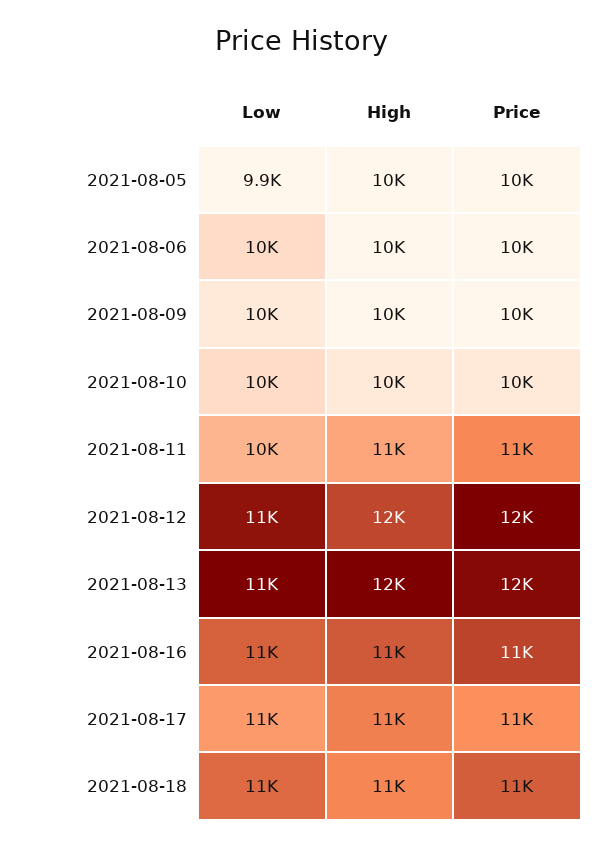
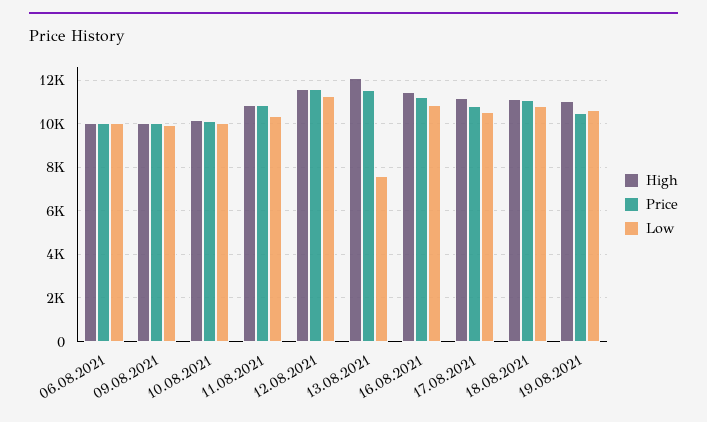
Low, 2021-08-05: 9900 -> none
High, 2021-08-05: 10000 -> none
Price, 2021-08-05: 10000 -> none
Low, 2021-08-13: 11000 -> 7500
High, 19.08.2021: none -> 11000
Price, 19.08.2021: none -> 10500
Low, 19.08.2021: none -> 10500

